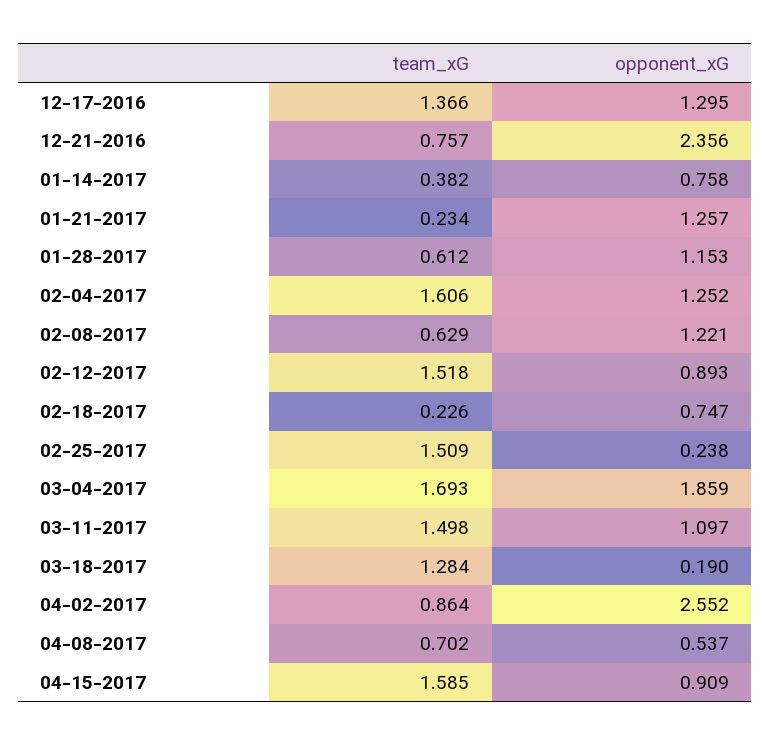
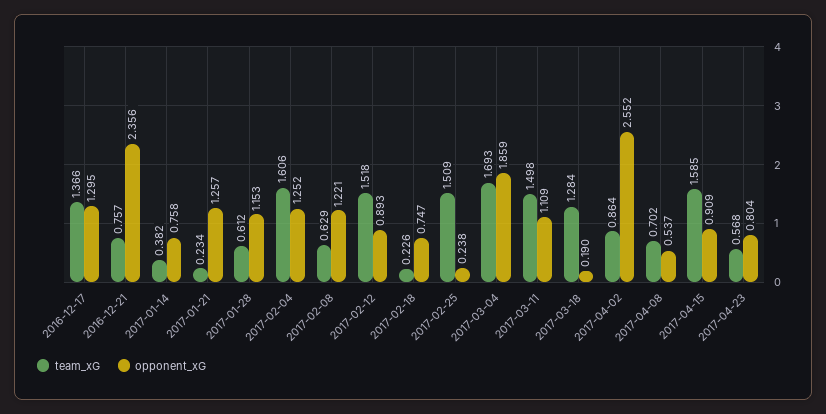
opponent_xG, 03-11-2017: 1.097 -> 1.109
team_xG, 2017-04-23: none -> 0.568
opponent_xG, 2017-04-23: none -> 0.804

